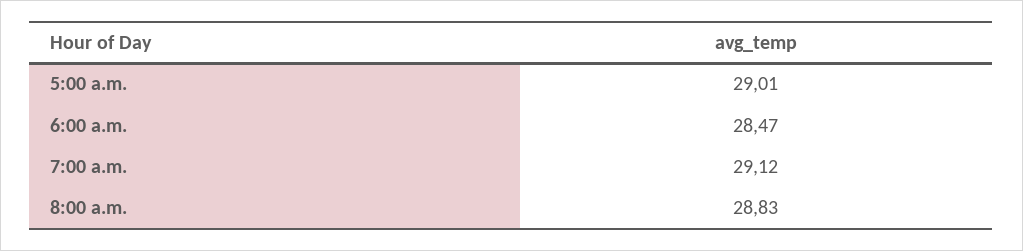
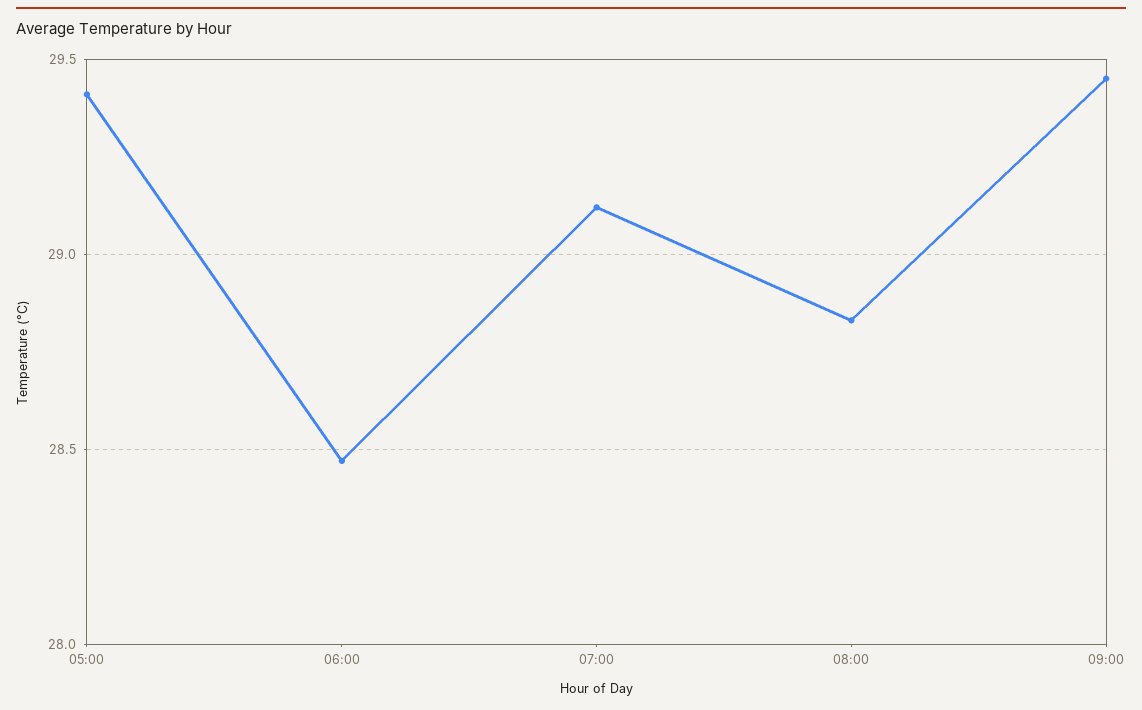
5:00 a.m.: 29.01 -> 29.4
09:00: none -> 29.45

